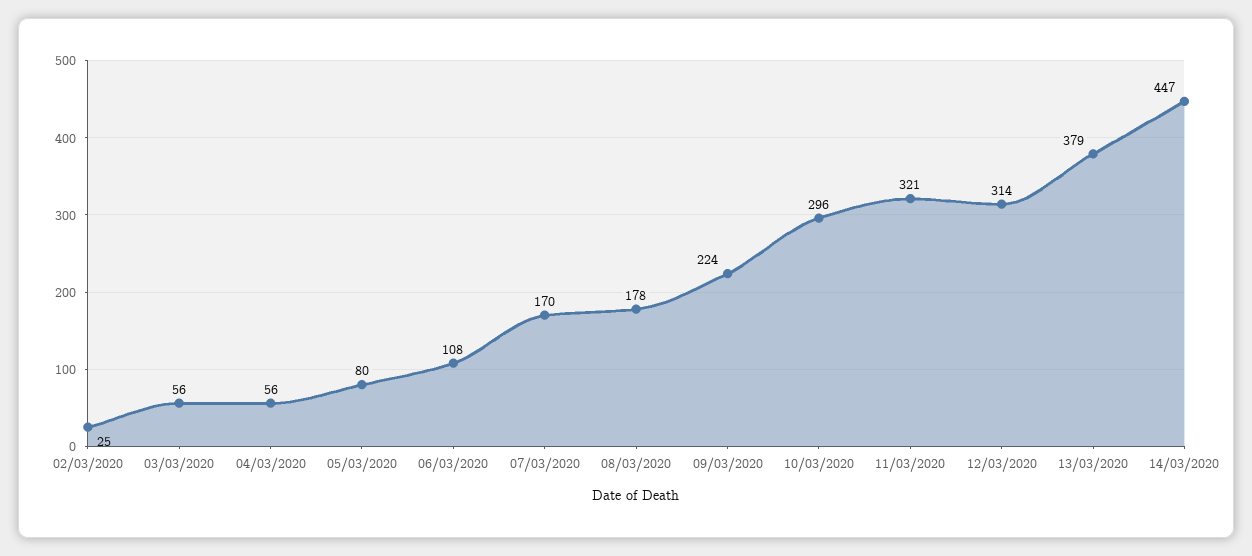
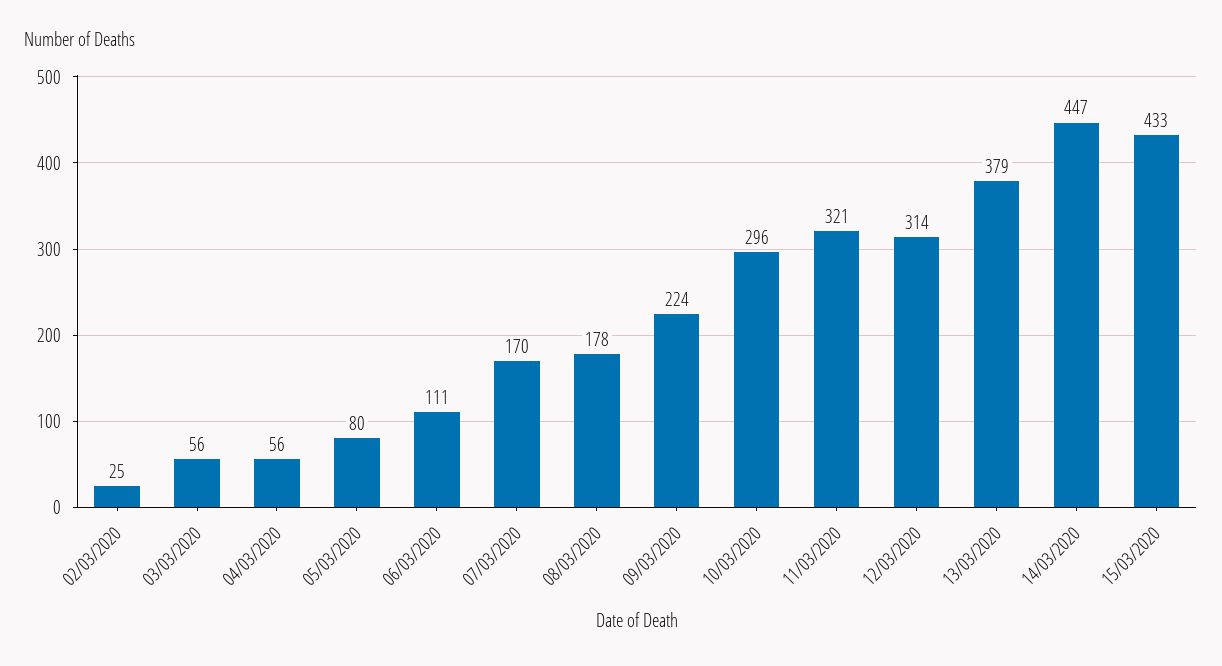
06/03/2020: 108 -> 111
15/03/2020: none -> 433

